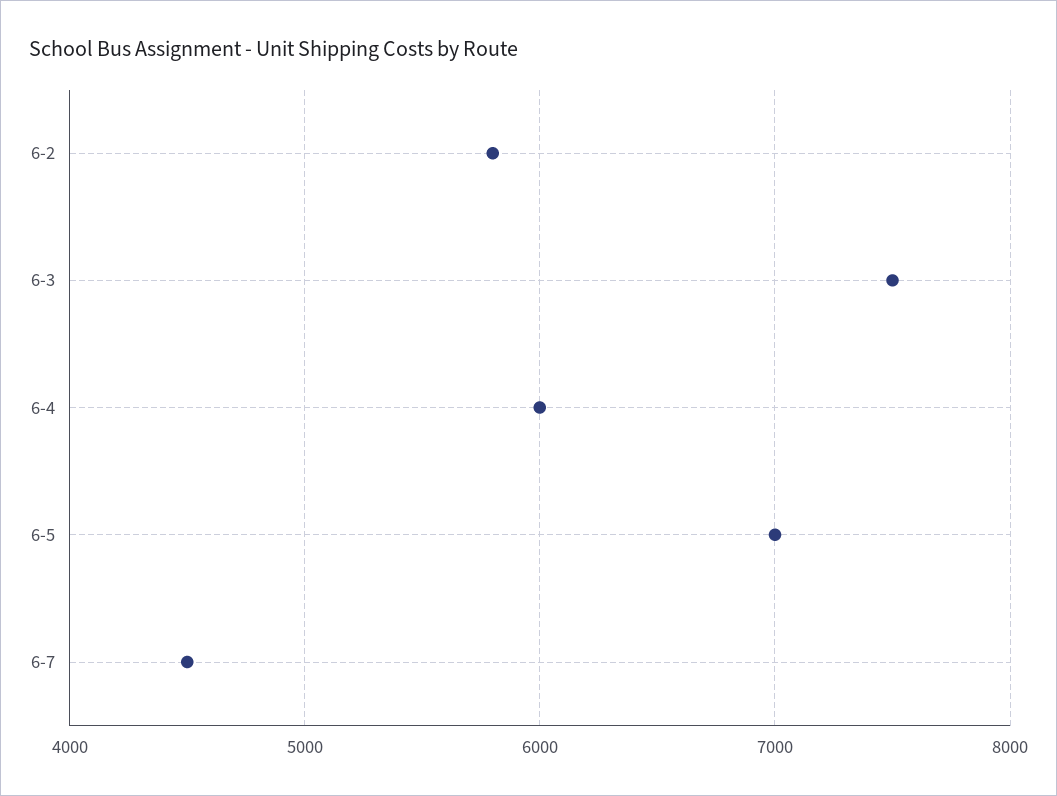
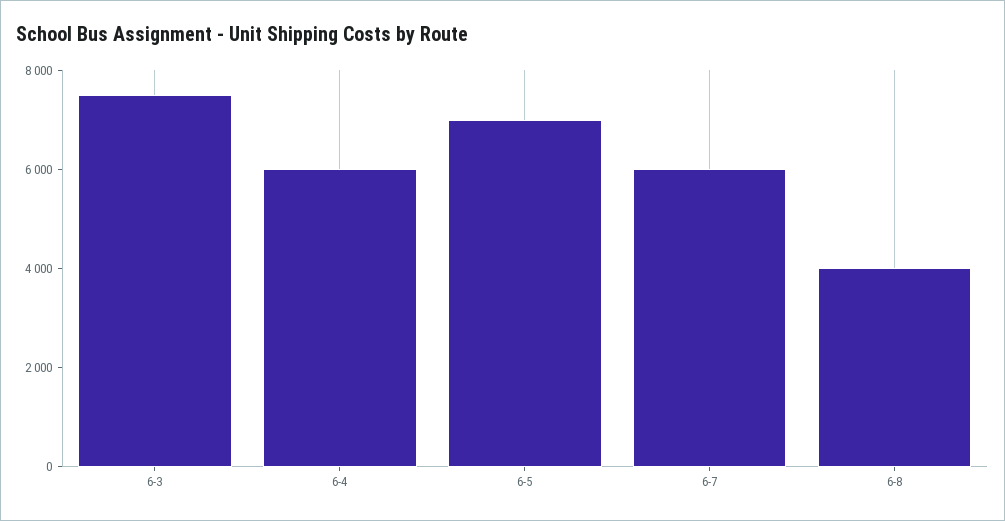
6-2: 5800 -> none
6-7: 4500 -> 6000
6-8: none -> 4000

